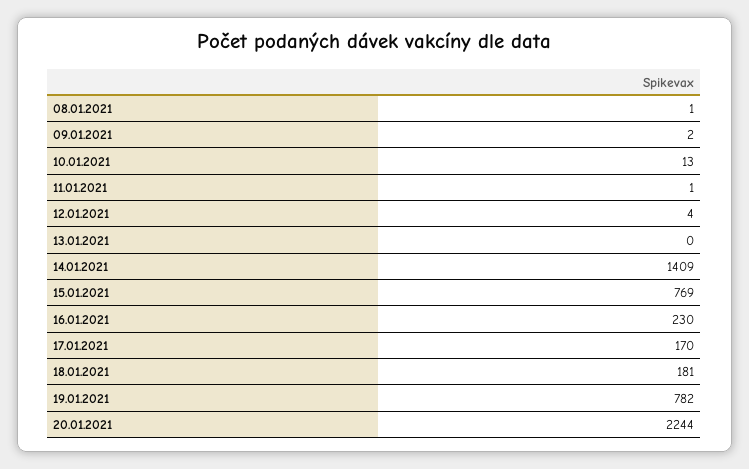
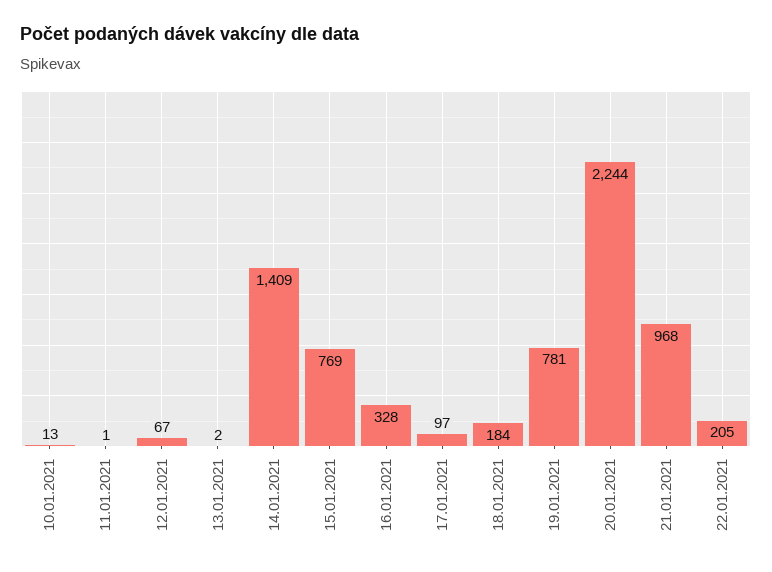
08.01.2021: 1 -> none
09.01.2021: 2 -> none
12.01.2021: 4 -> 67
13.01.2021: 0 -> 2
16.01.2021: 230 -> 328
17.01.2021: 170 -> 97
18.01.2021: 181 -> 184
19.01.2021: 782 -> 781
21.01.2021: none -> 968
22.01.2021: none -> 205

